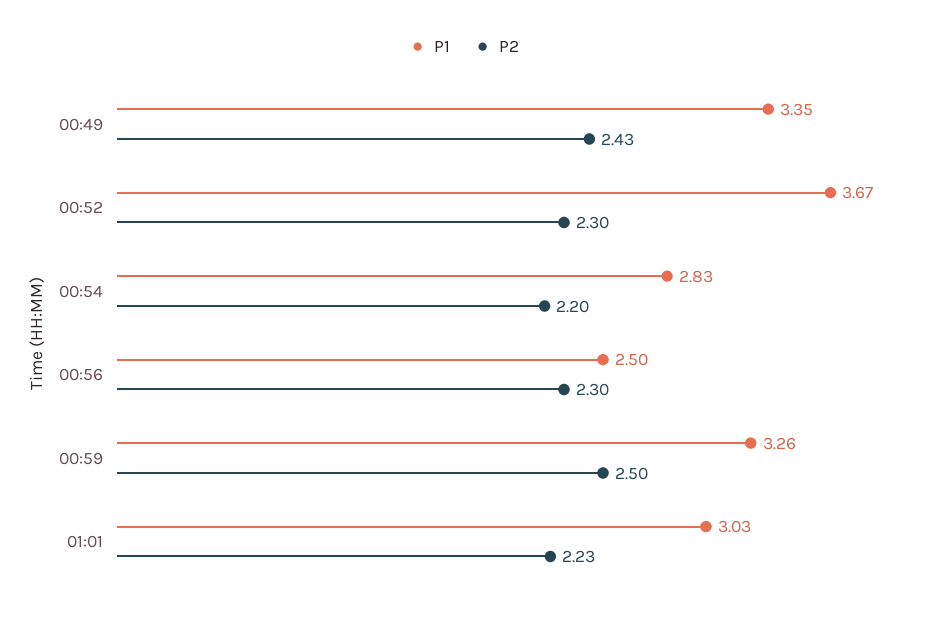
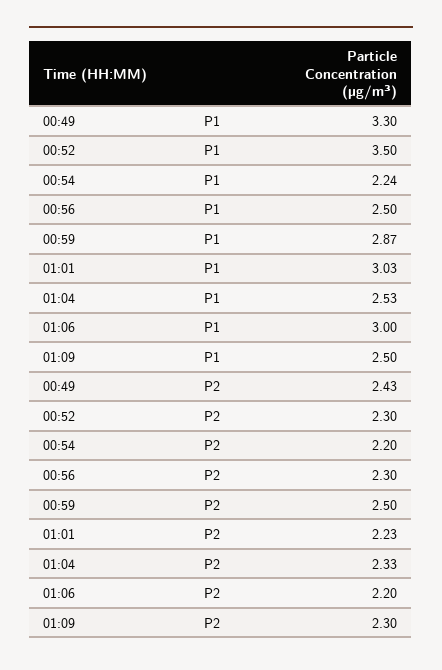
P1, 00:49: 3.35 -> 3.3
P1, 00:52: 3.67 -> 3.5
P1, 00:54: 2.83 -> 2.24
P1, 00:59: 3.26 -> 2.87
P1, 01:04: none -> 2.53
P1, 01:06: none -> 3
P1, 01:09: none -> 2.5
P2, 01:04: none -> 2.33
P2, 01:06: none -> 2.2
P2, 01:09: none -> 2.3

